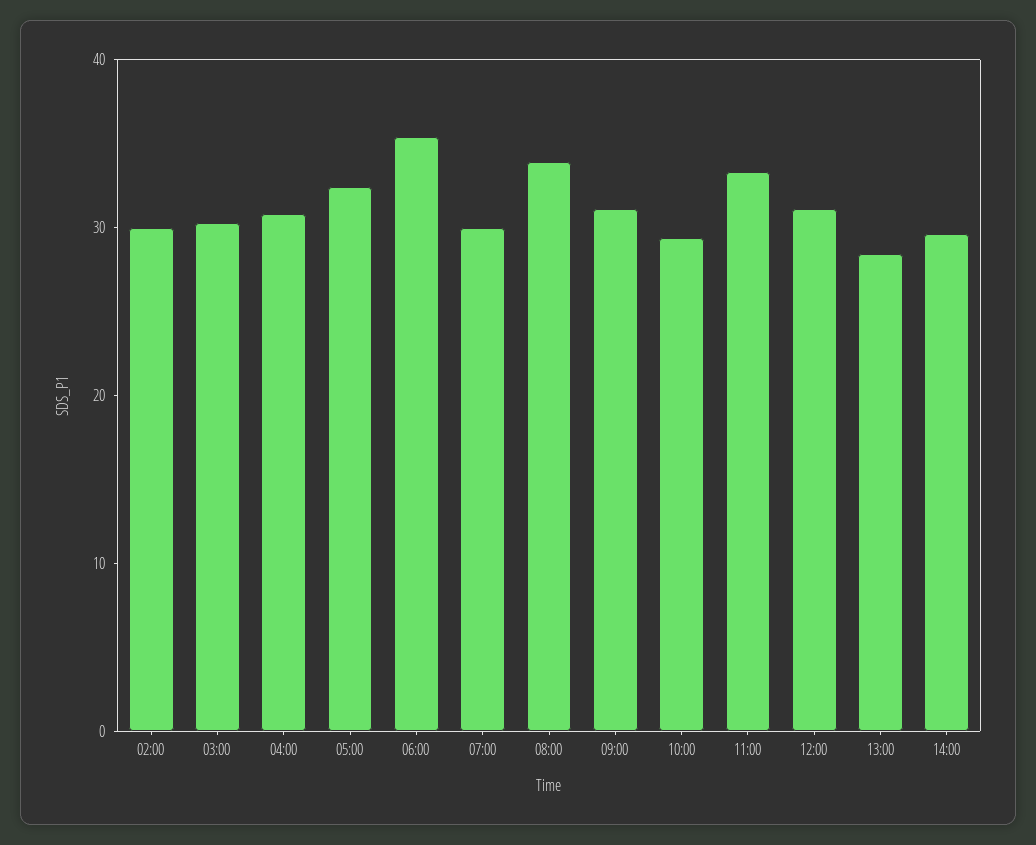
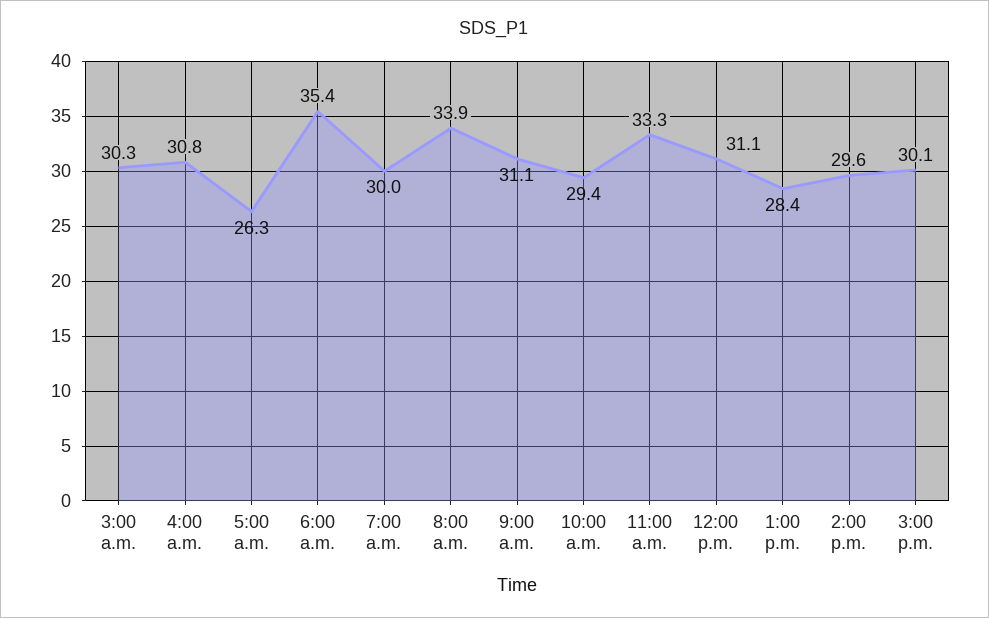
02:00: 30 -> none
05:00: 32 -> 26.3
3:00 p.m.: none -> 30.1

